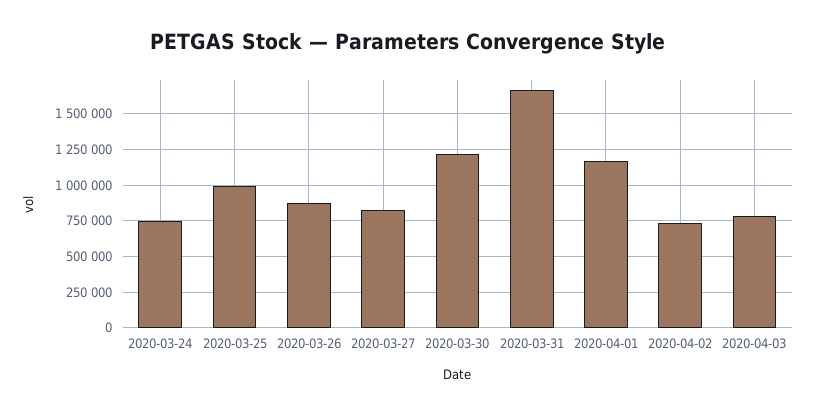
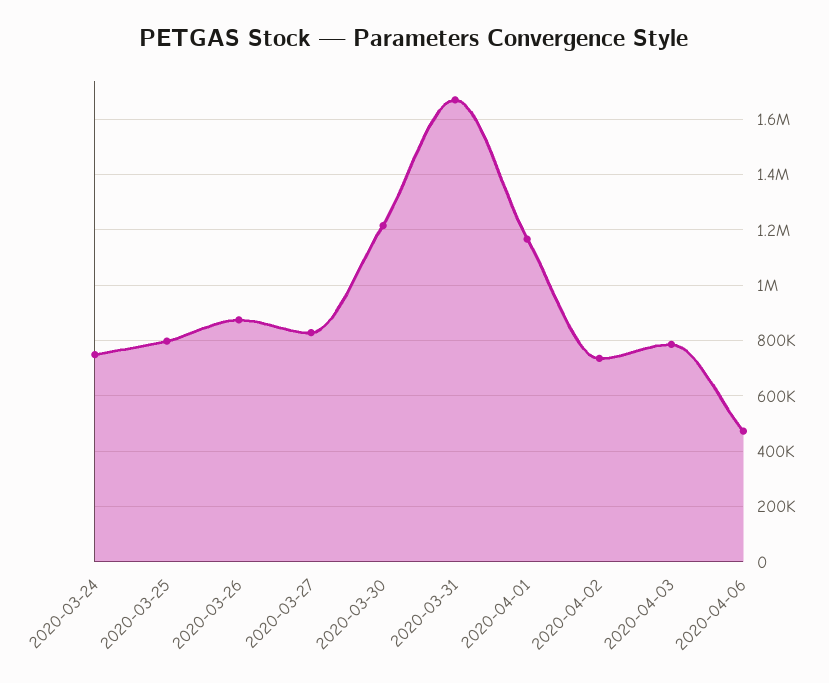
2020-03-25: 1000000 -> 800000
2020-04-06: none -> 475000

